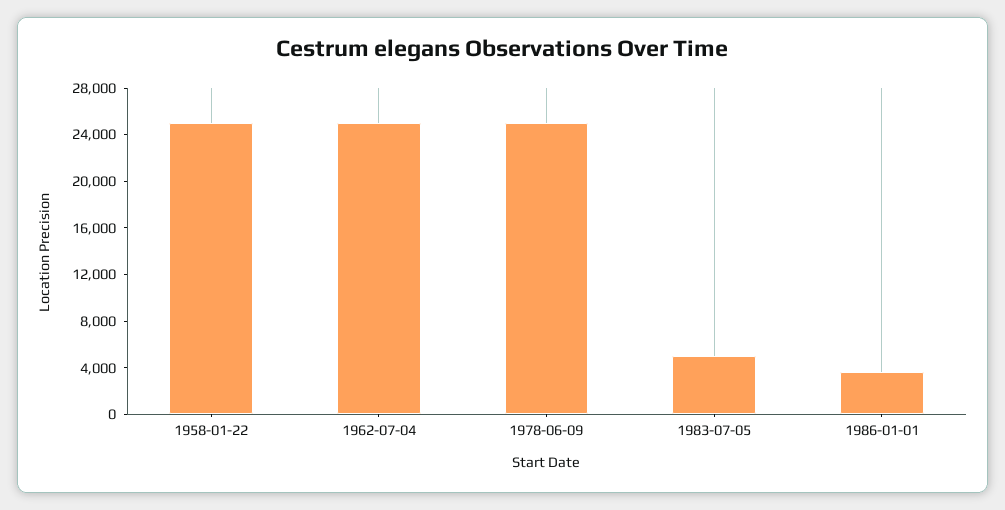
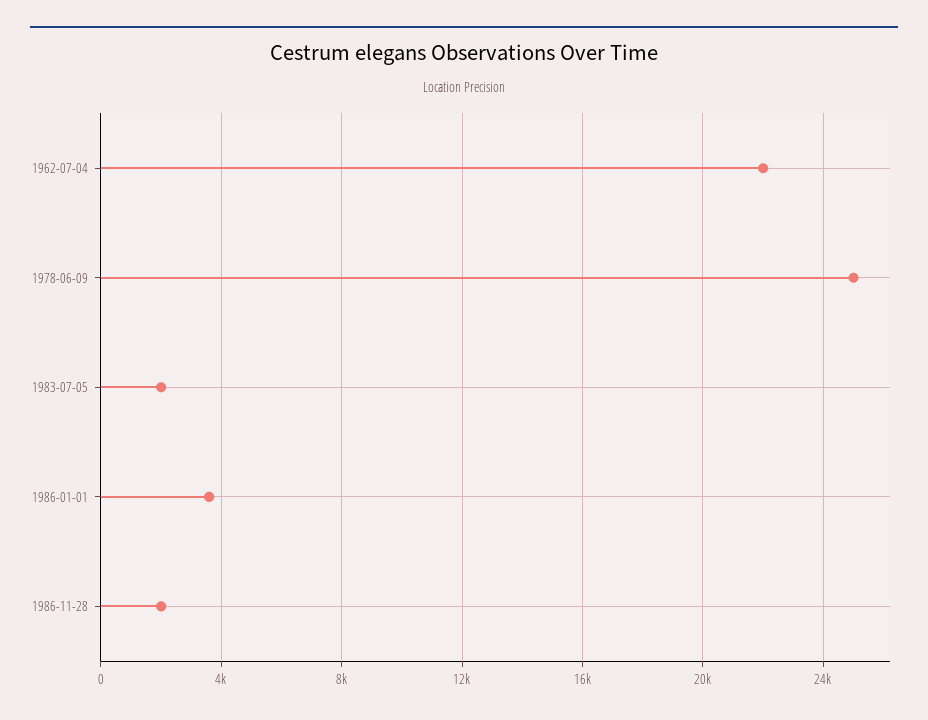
1958-01-22: 25000 -> none
1962-07-04: 25000 -> 22000
1983-07-05: 5000 -> 2000
1986-11-28: none -> 2000

